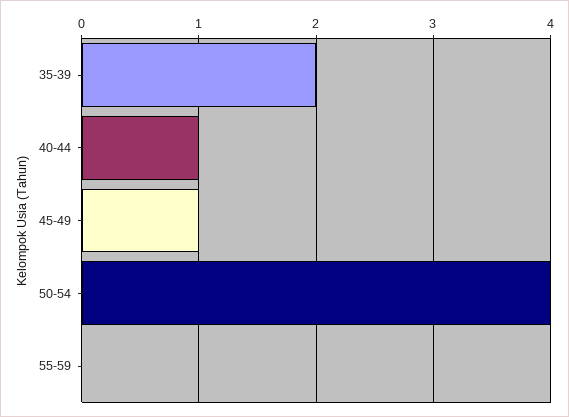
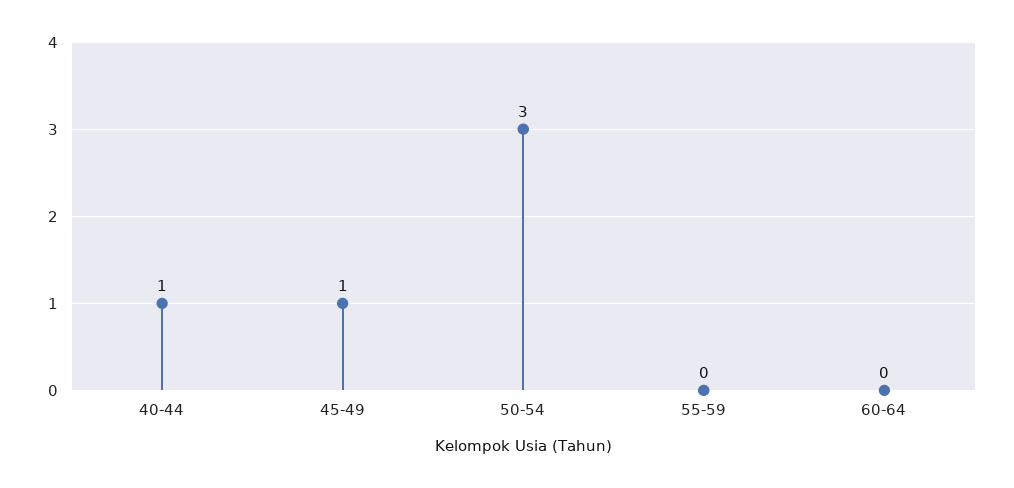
35-39: 2 -> none
50-54: 4 -> 3
60-64: none -> 0

